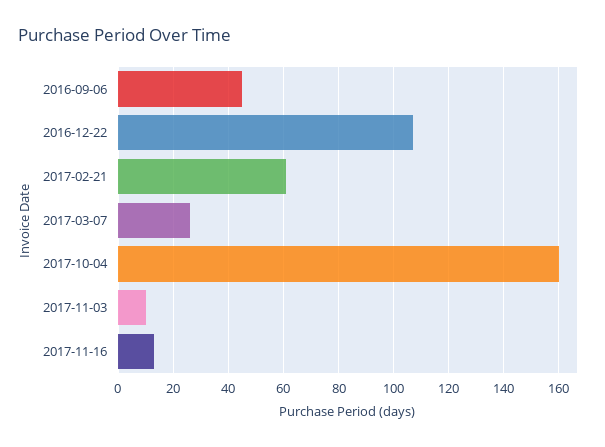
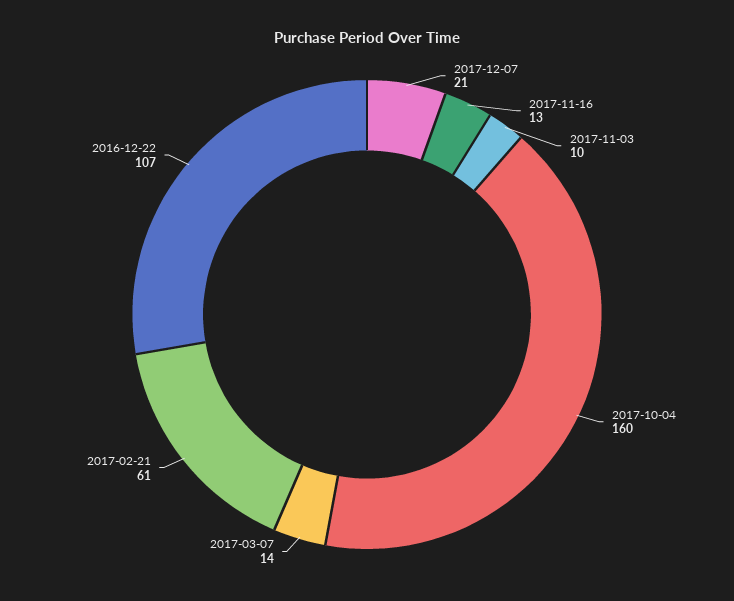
2016-09-06: 45 -> none
2017-03-07: 25 -> 14
2017-12-07: none -> 21

